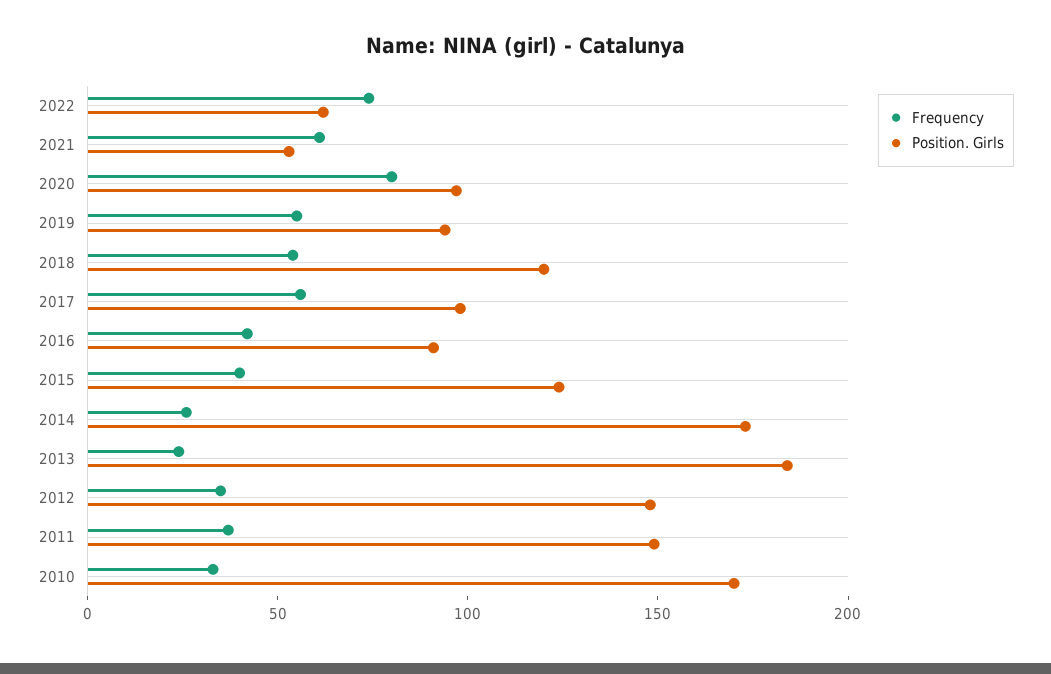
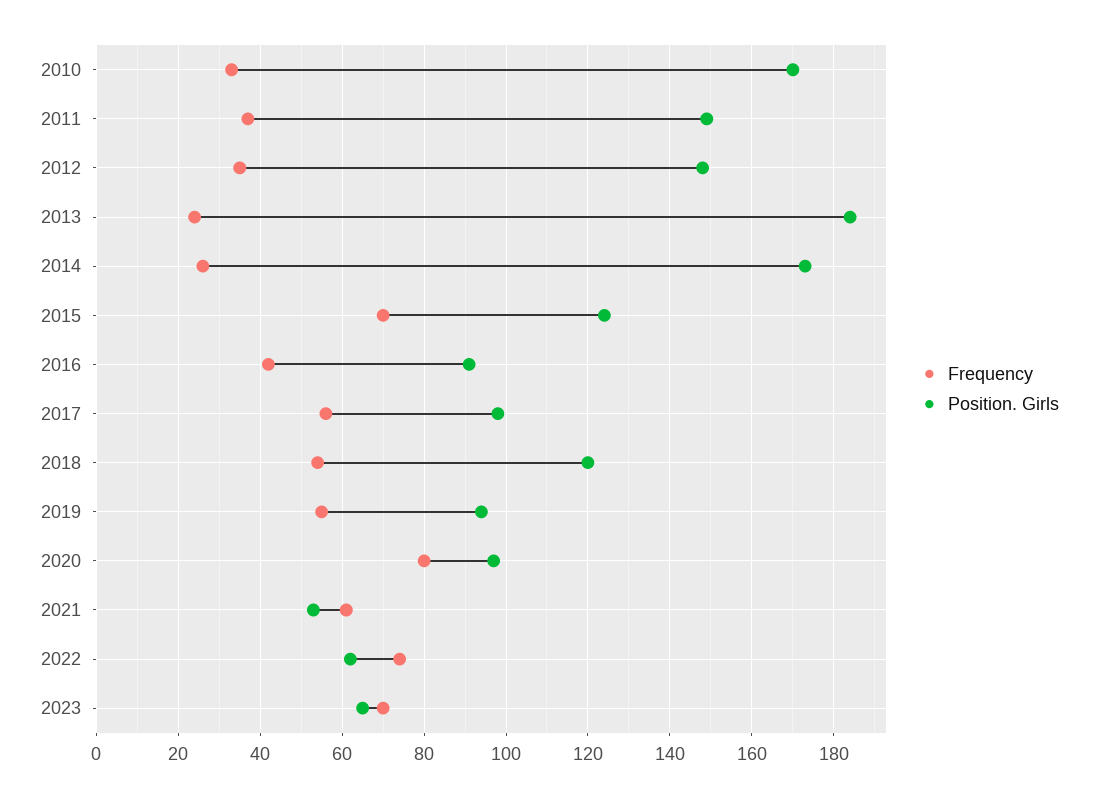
Frequency, 2015: 40 -> 70
Frequency, 2023: none -> 70
Position. Girls, 2023: none -> 65

